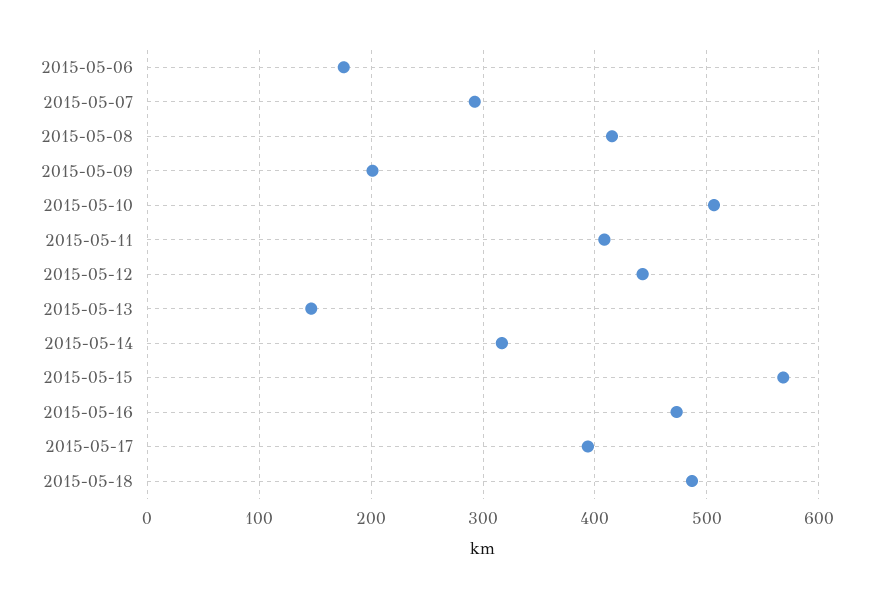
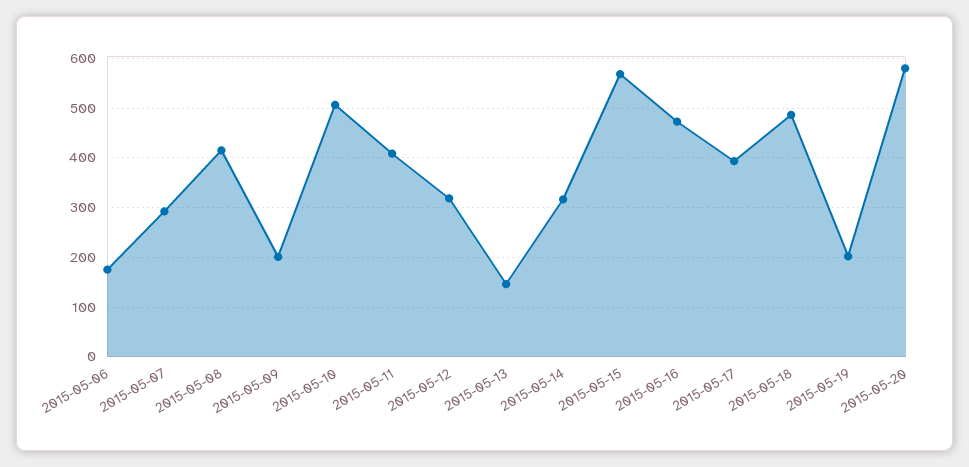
2015-05-12: 440 -> 320
2015-05-19: none -> 200
2015-05-20: none -> 580

